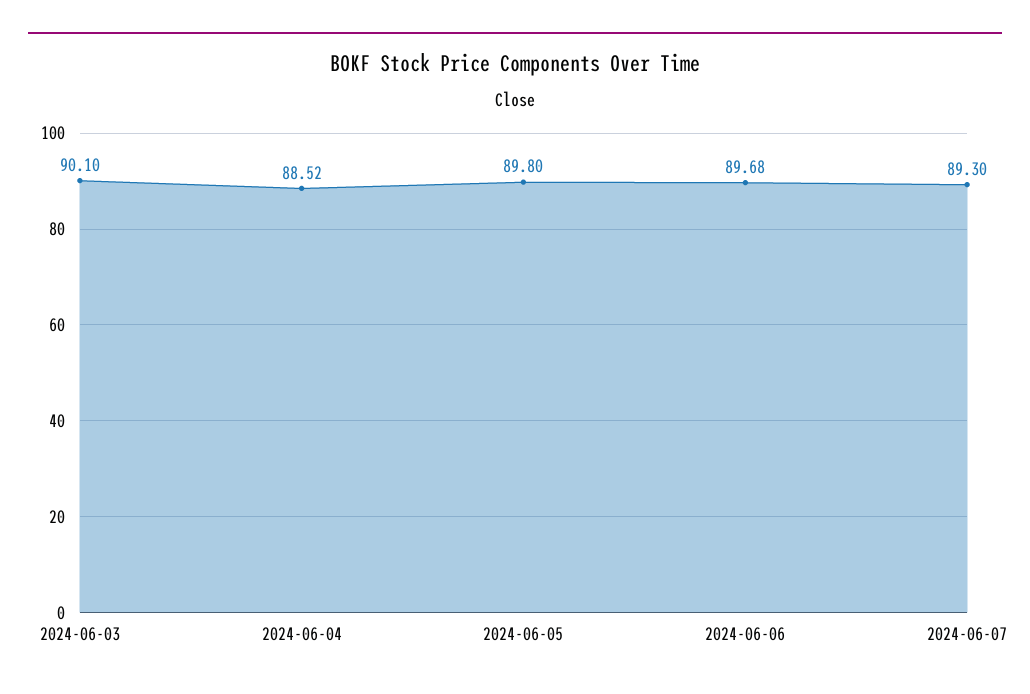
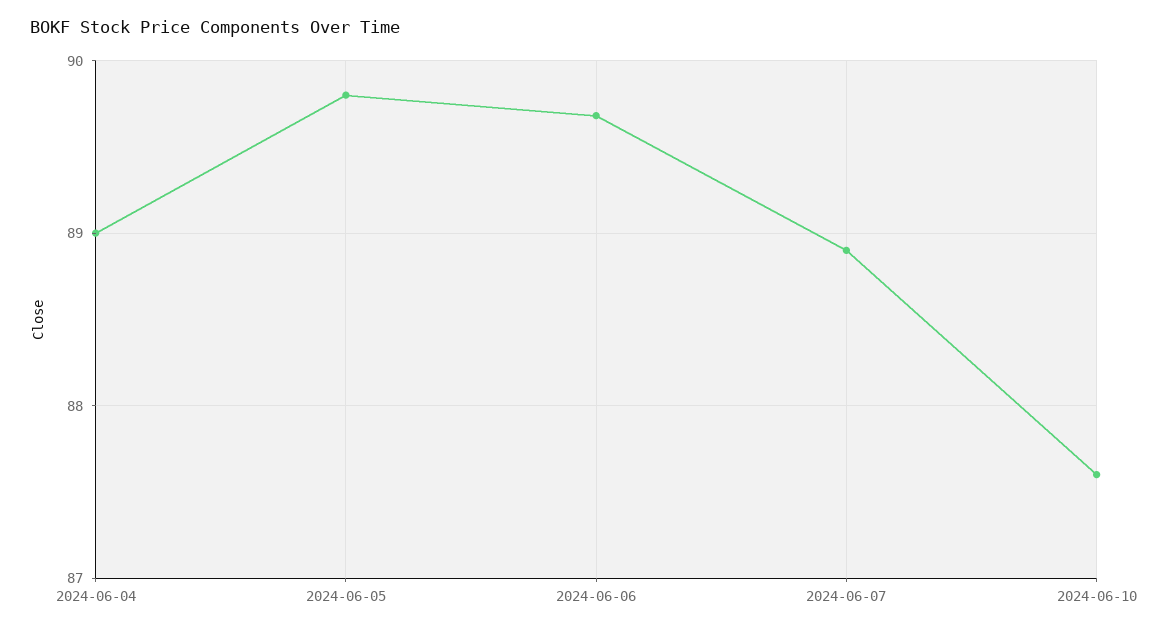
2024-06-03: 90.1 -> none
2024-06-04: 88.52 -> 89
2024-06-07: 89.3 -> 88.9
2024-06-10: none -> 87.6

